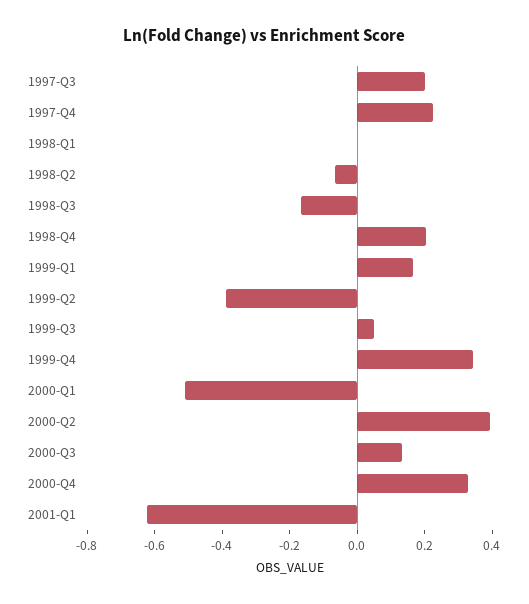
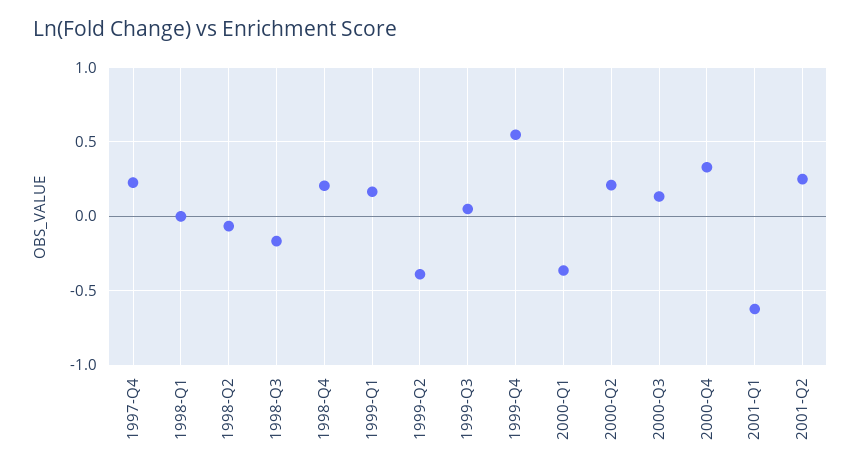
1997-Q3: 0.2 -> none
1999-Q4: 0.35 -> 0.55
2000-Q1: -0.5 -> -0.35
2000-Q2: 0.4 -> 0.2
2001-Q2: none -> 0.25

